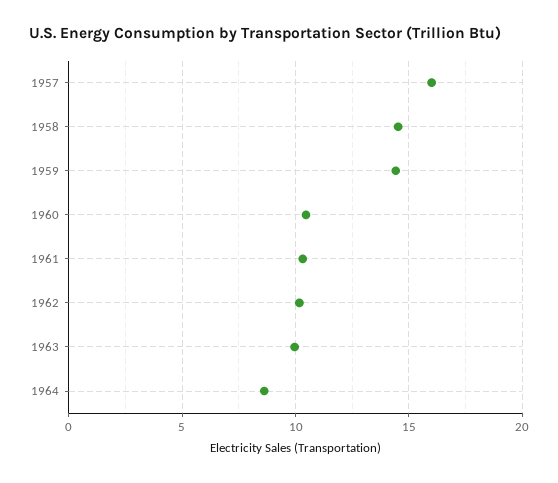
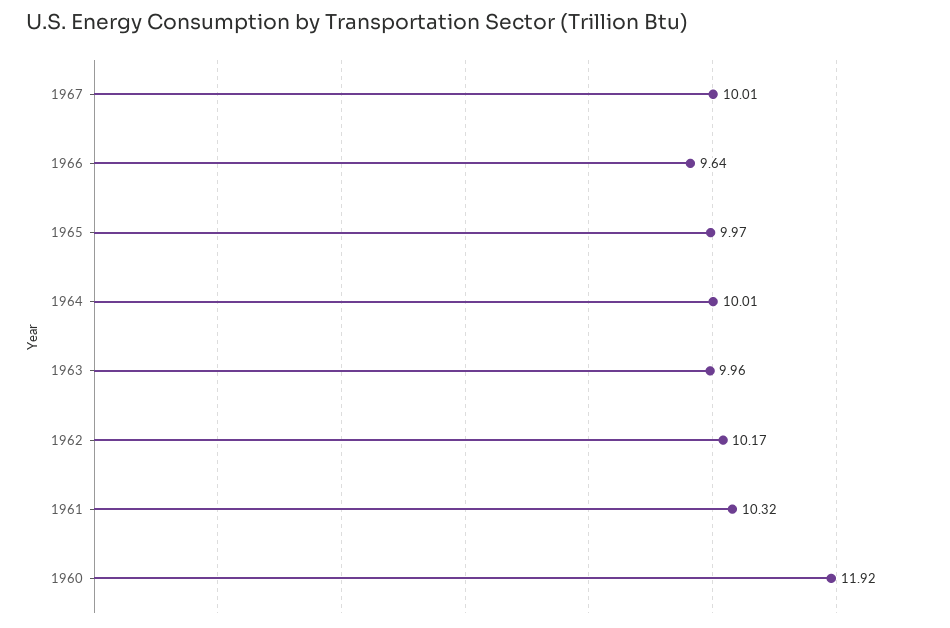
1957: 16 -> none
1958: 14.5 -> none
1959: 14.5 -> none
1960: 10.5 -> 11.92
1964: 8.5 -> 10.01
1967: none -> 10.01
1966: none -> 9.64
1965: none -> 9.97

